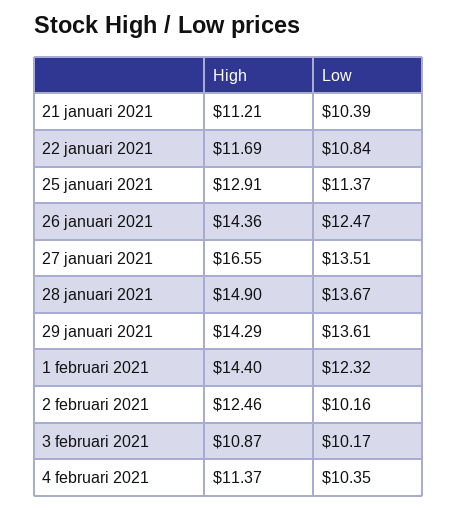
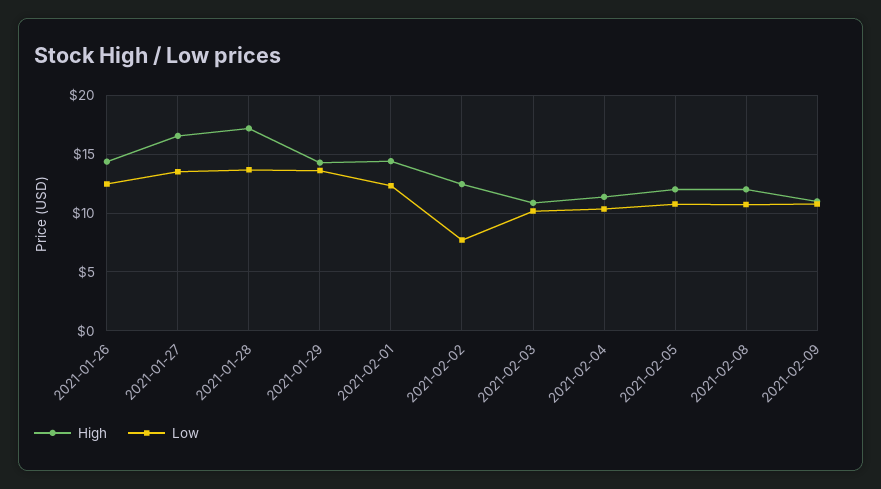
High, 21 januari 2021: 11.21 -> none
Low, 21 januari 2021: 10.39 -> none
High, 22 januari 2021: 11.69 -> none
Low, 22 januari 2021: 10.84 -> none
High, 25 januari 2021: 12.91 -> none
Low, 25 januari 2021: 11.37 -> none
High, 28 januari 2021: 14.9 -> 17
Low, 2 februari 2021: 10.16 -> 8
High, 2021-02-05: none -> 12
Low, 2021-02-05: none -> 11
High, 2021-02-08: none -> 12
Low, 2021-02-08: none -> 11
High, 2021-02-09: none -> 11
Low, 2021-02-09: none -> 11

